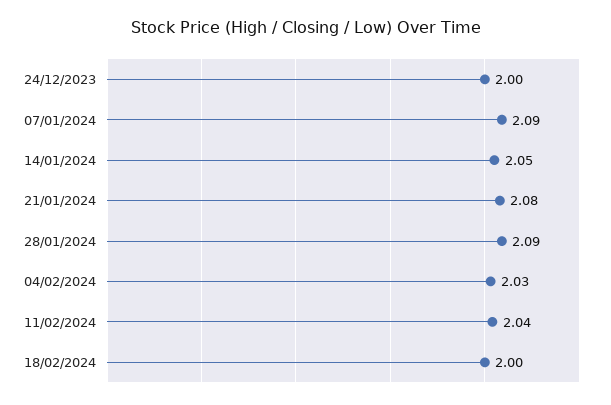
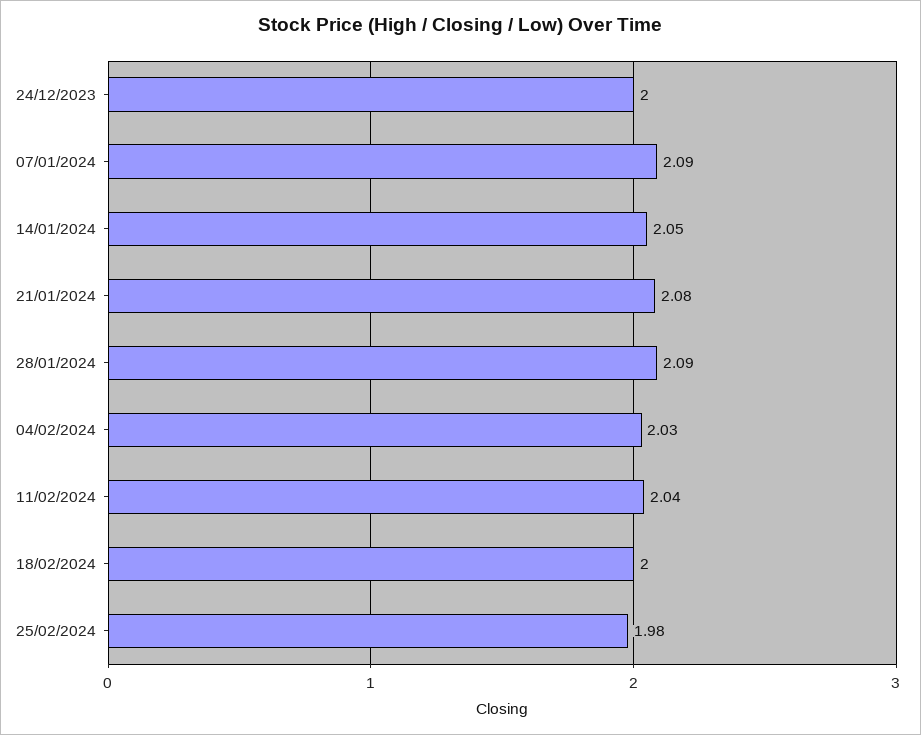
25/02/2024: none -> 1.98

